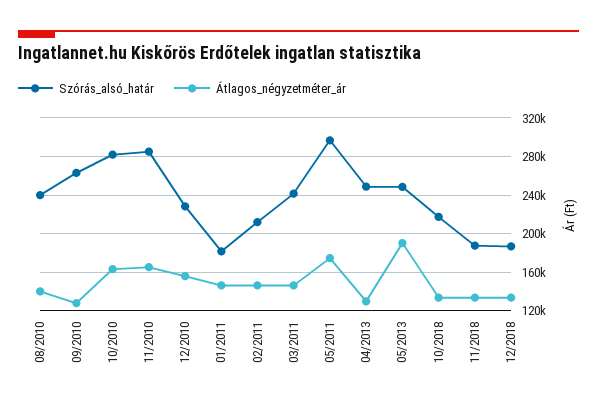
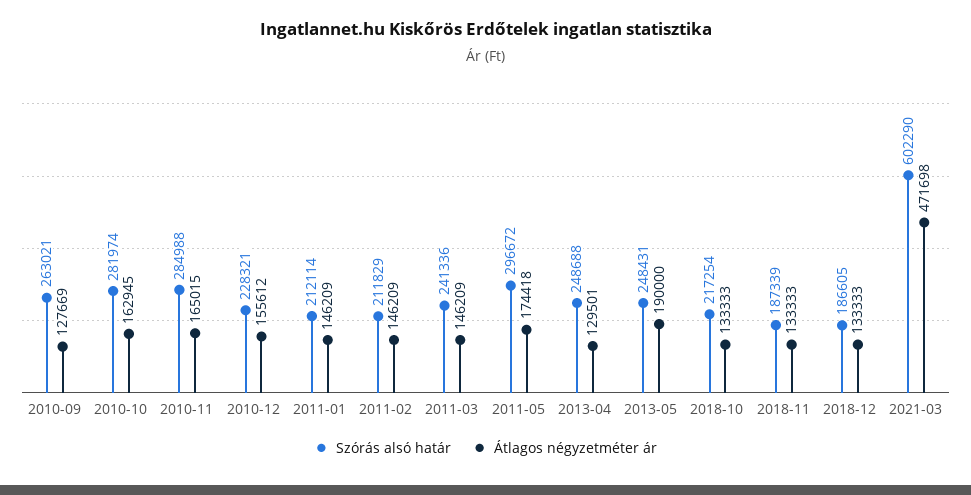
Szórás_alsó_határ, 08/2010: 240000 -> none
Átlagos_négyzetméter_ár, 08/2010: 140000 -> none
Szórás_alsó_határ, 01/2011: 180000 -> 212114
Szórás_alsó_határ, 2021-03: none -> 602290
Átlagos_négyzetméter_ár, 2021-03: none -> 471698

